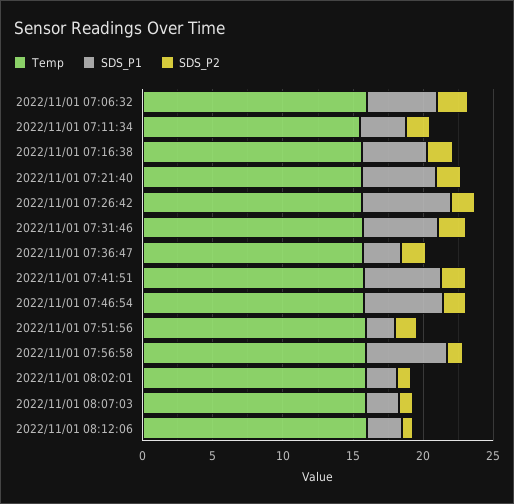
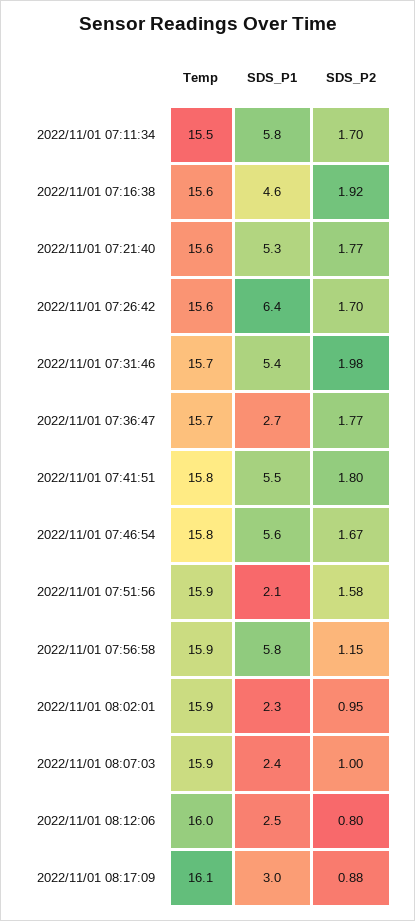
Temp, 2022/11/01 07:06:32: 16 -> none
SDS_P1, 2022/11/01 07:06:32: 5 -> none
SDS_P2, 2022/11/01 07:06:32: 2 -> none
SDS_P1, 2022/11/01 07:11:34: 3 -> 5.8
Temp, 2022/11/01 08:17:09: none -> 16.1
SDS_P1, 2022/11/01 08:17:09: none -> 3
SDS_P2, 2022/11/01 08:17:09: none -> 0.88

